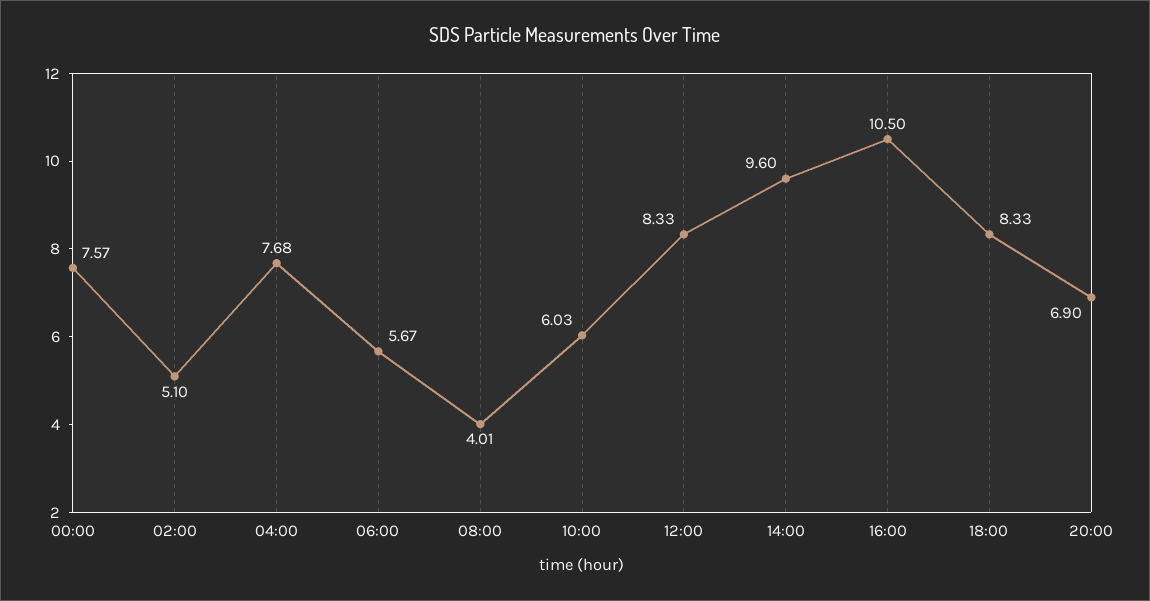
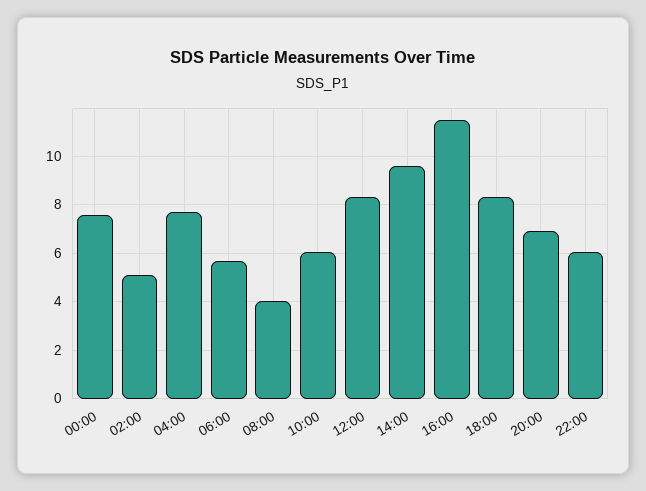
16:00: 10.5 -> 11.5
22:00: none -> 6

